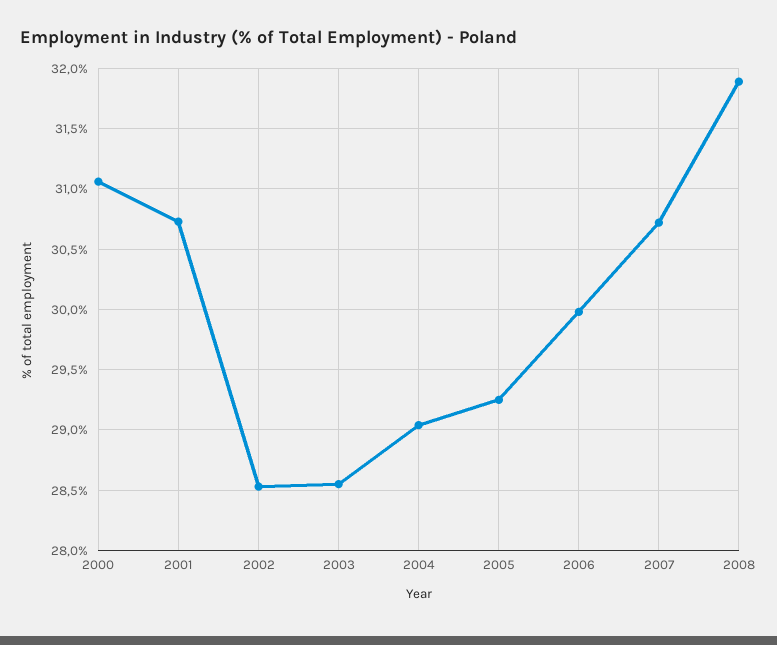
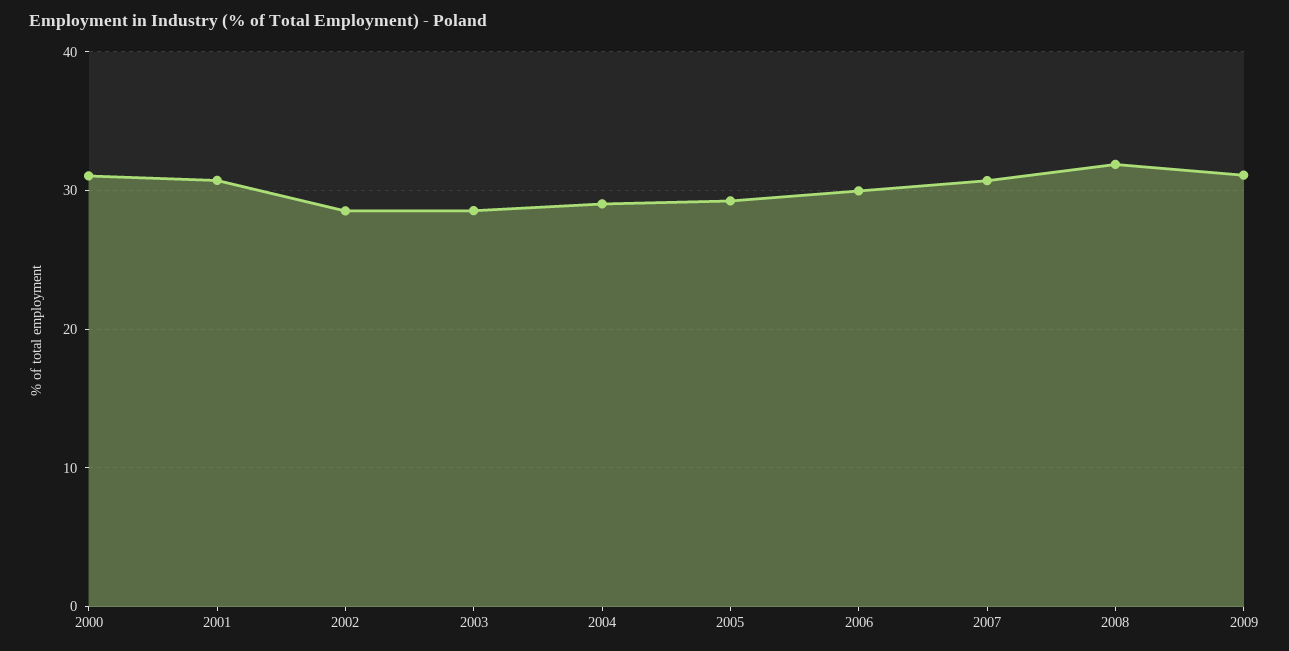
2009: none -> 31

